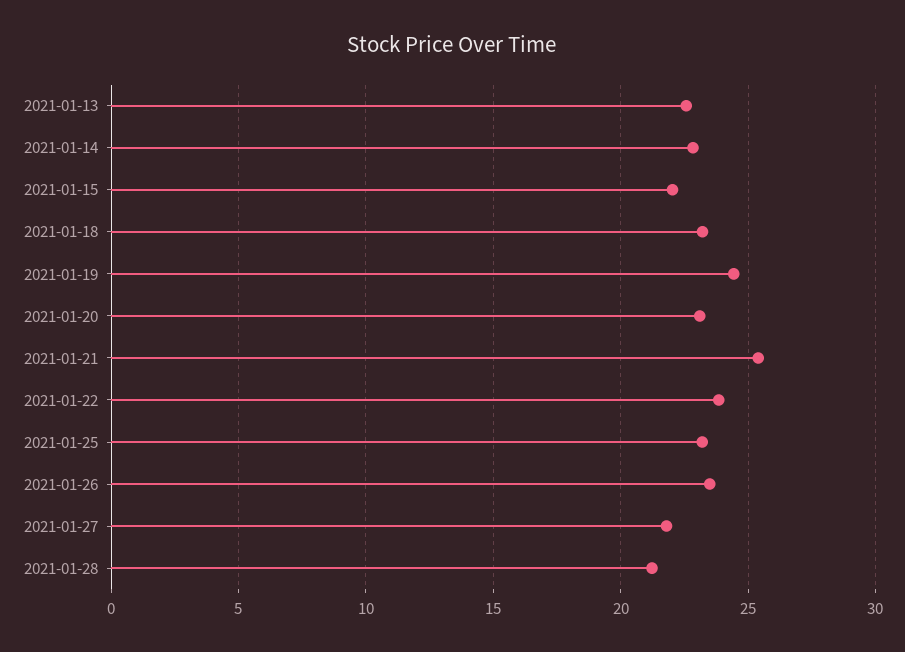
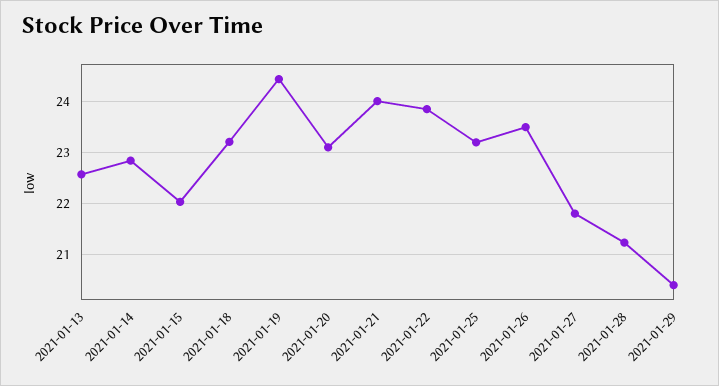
2021-01-21: 25.5 -> 24
2021-01-29: none -> 20.4

